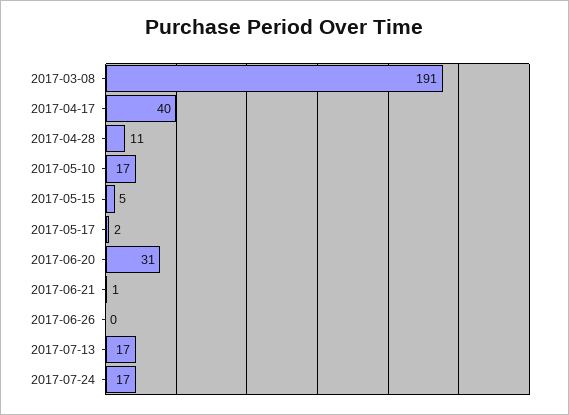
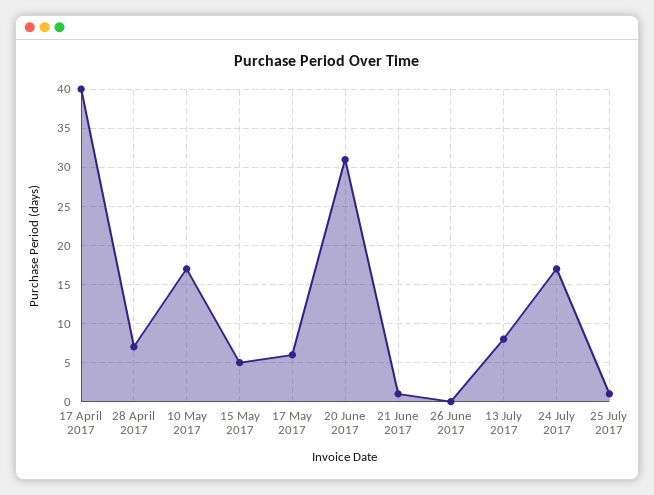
2017-03-08: 191 -> none
2017-04-28: 11 -> 7
2017-05-17: 2 -> 6
2017-07-13: 17 -> 8
25 July 2017: none -> 1

